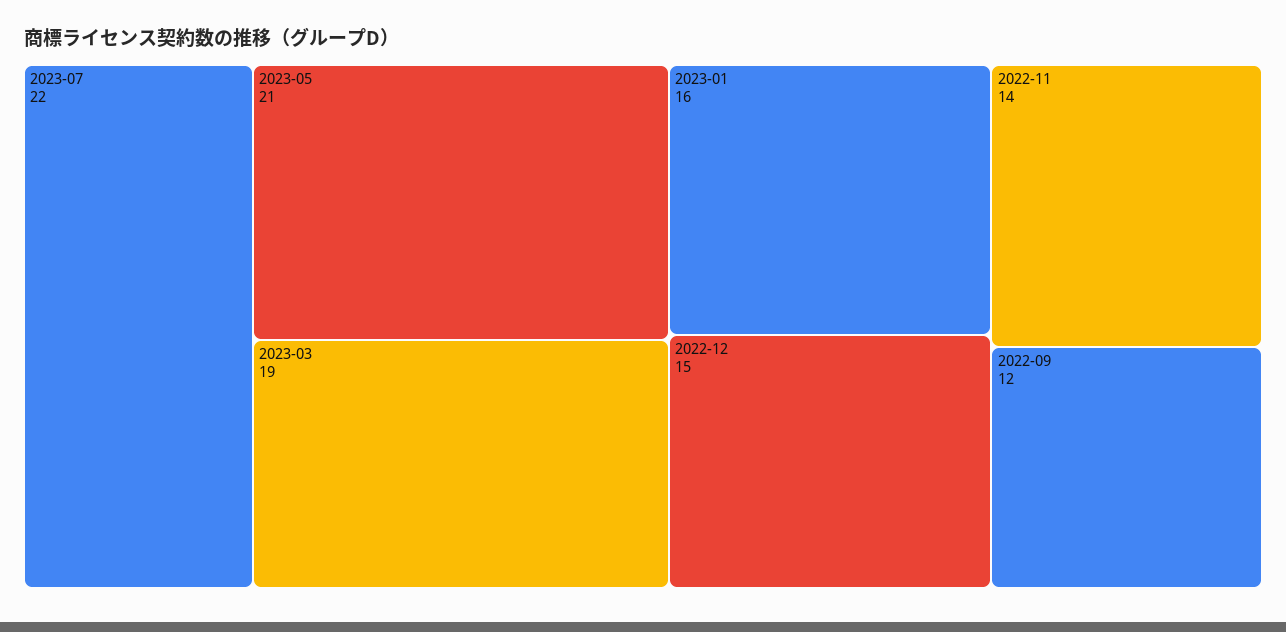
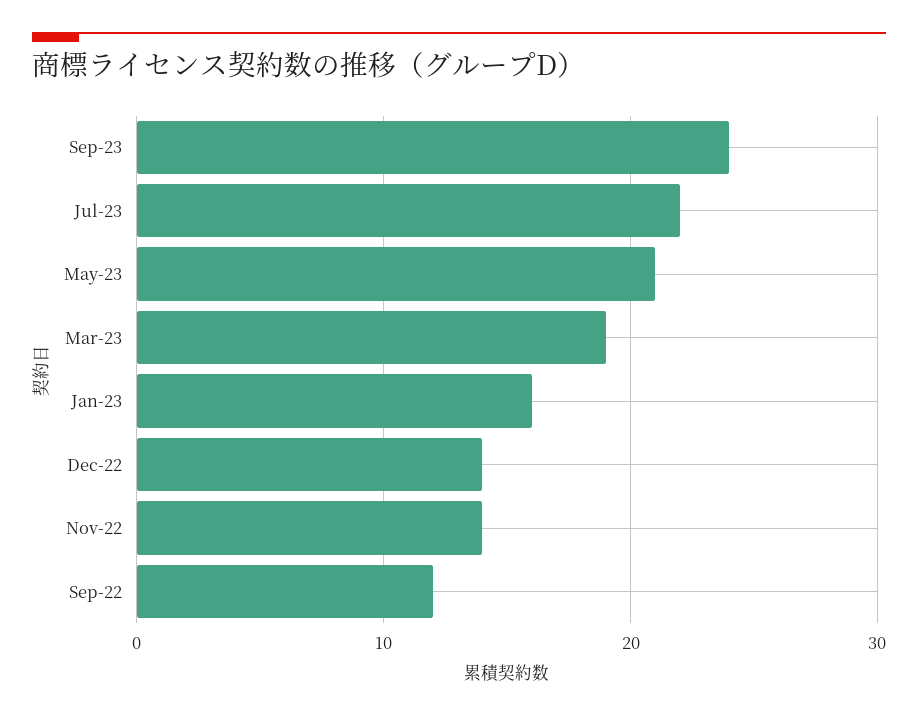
2022-12: 15 -> 14
Sep-23: none -> 24

